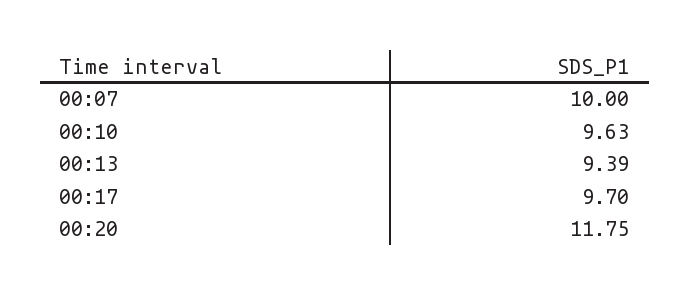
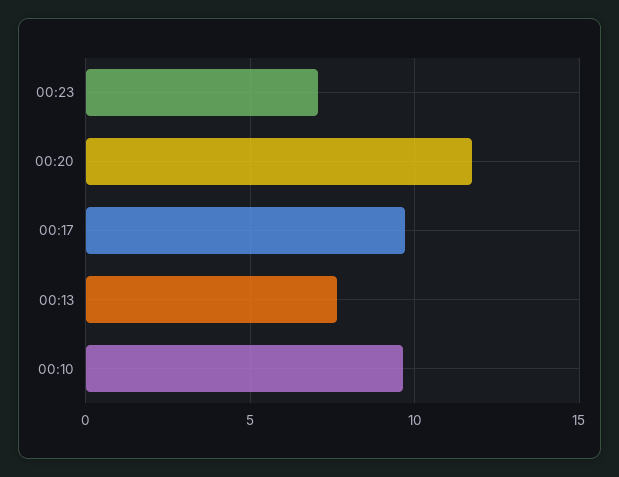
00:07: 10 -> none
00:13: 9.39 -> 7.5
00:23: none -> 7

